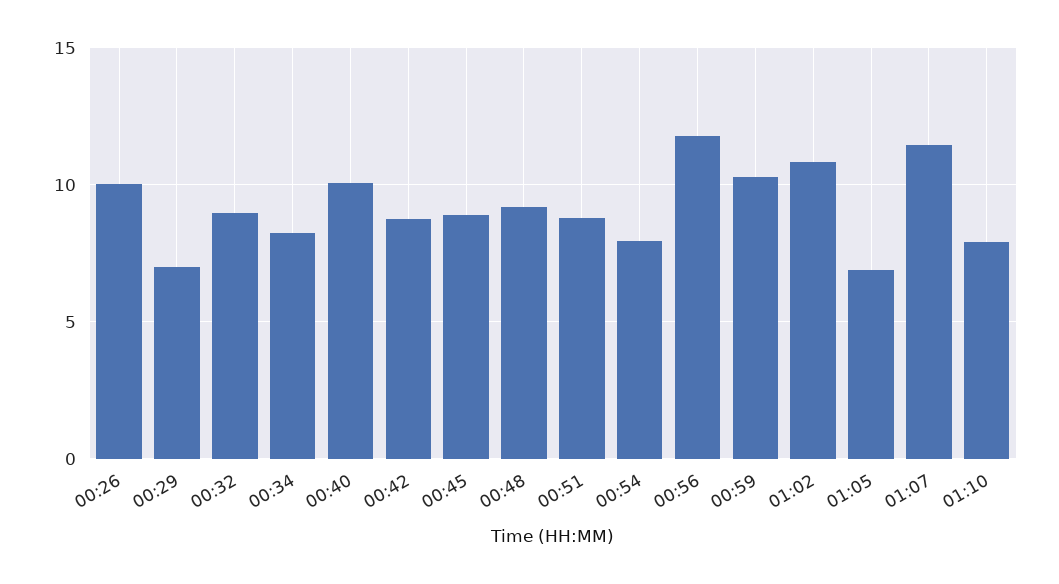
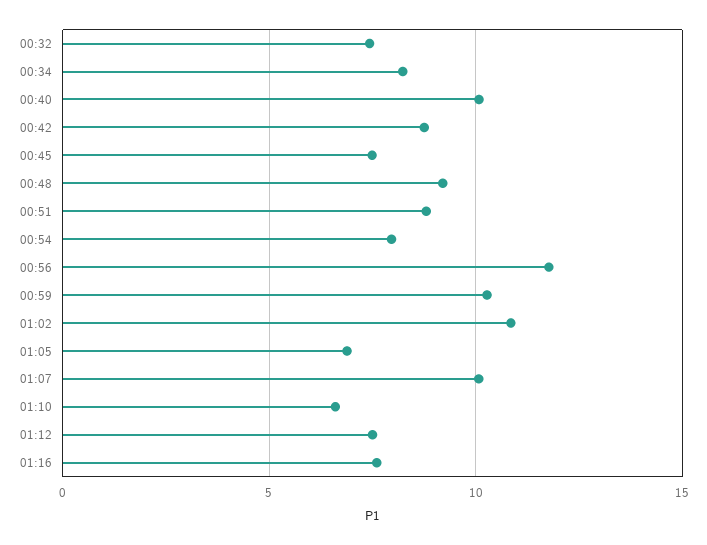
00:26: 10 -> none
00:29: 7 -> none
00:32: 9 -> 7.5
00:45: 9 -> 7.5
01:07: 11.5 -> 10
01:10: 8 -> 6.5
01:12: none -> 7.5
01:16: none -> 7.5

